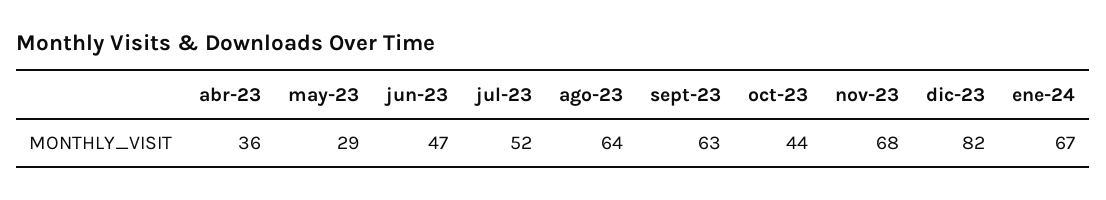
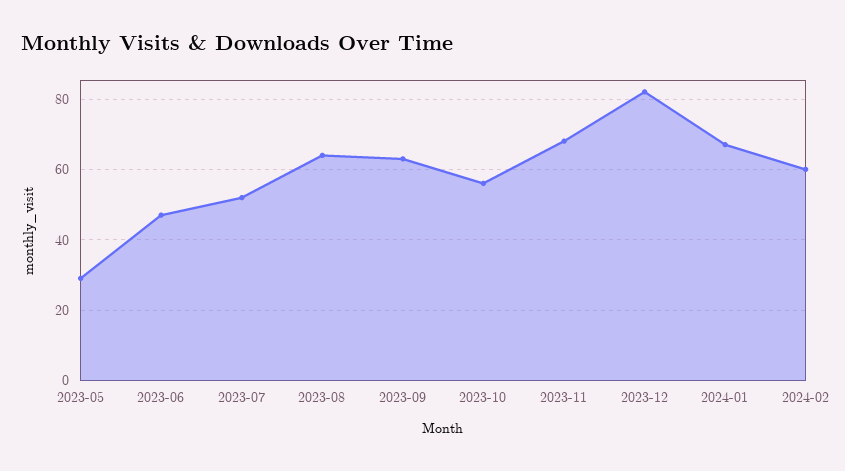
abr-23: 36 -> none
oct-23: 44 -> 55
2024-02: none -> 60

